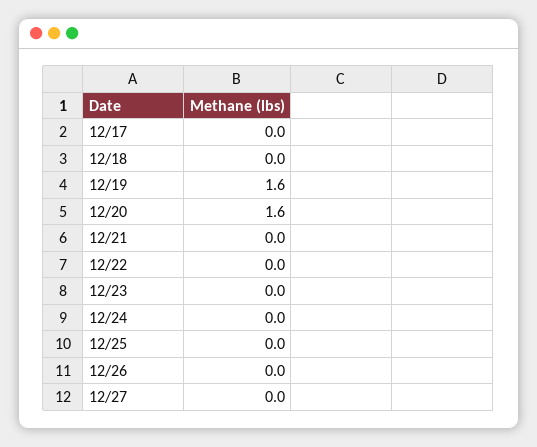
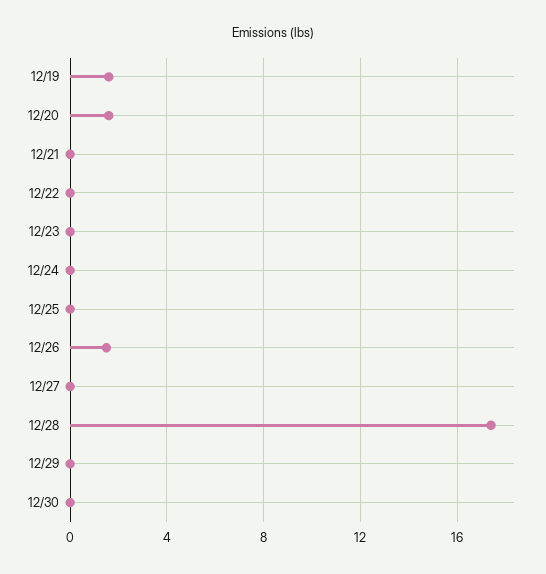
12/17: 0 -> none
12/18: 0 -> none
12/26: 0 -> 1.5
12/28: none -> 17.5
12/29: none -> 0
12/30: none -> 0

